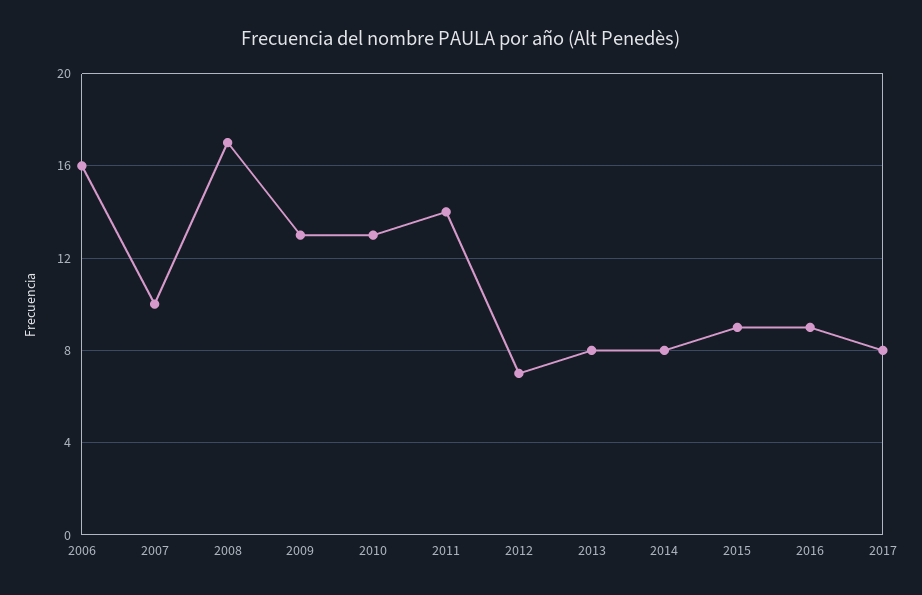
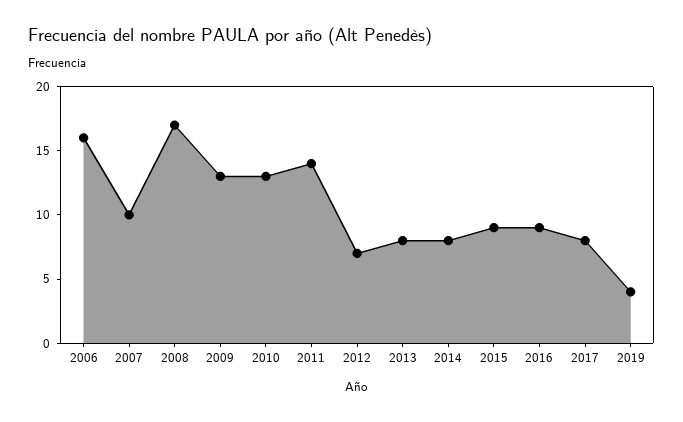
2019: none -> 4

